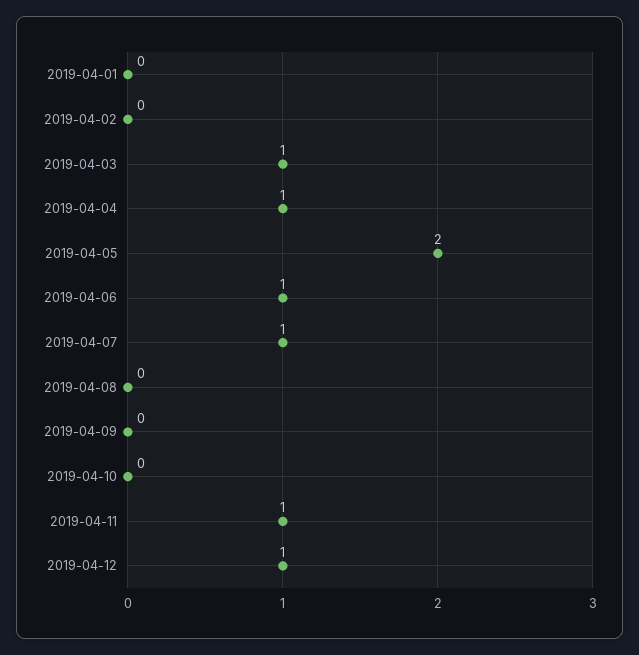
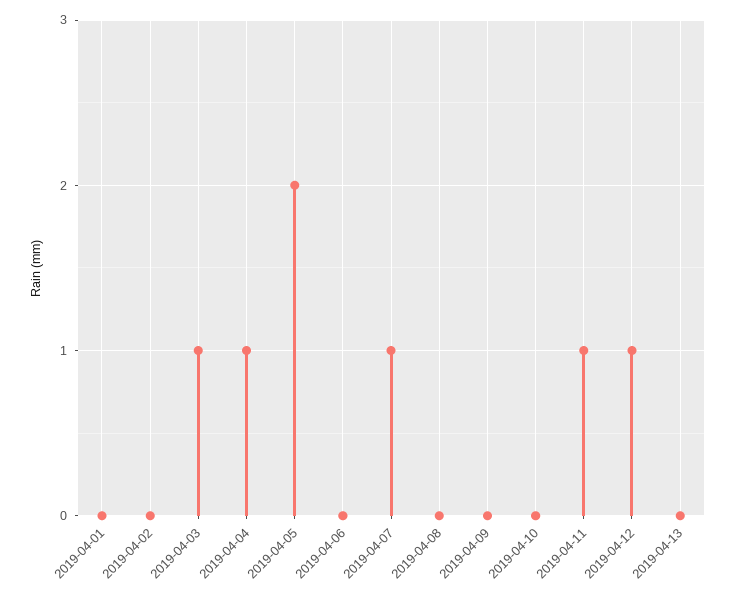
2019-04-06: 1 -> 0
2019-04-13: none -> 0

